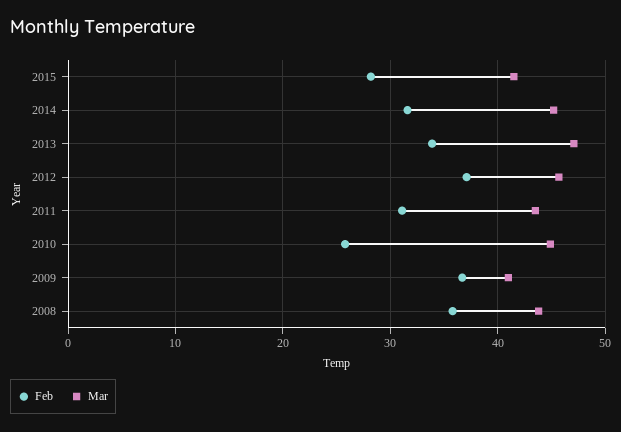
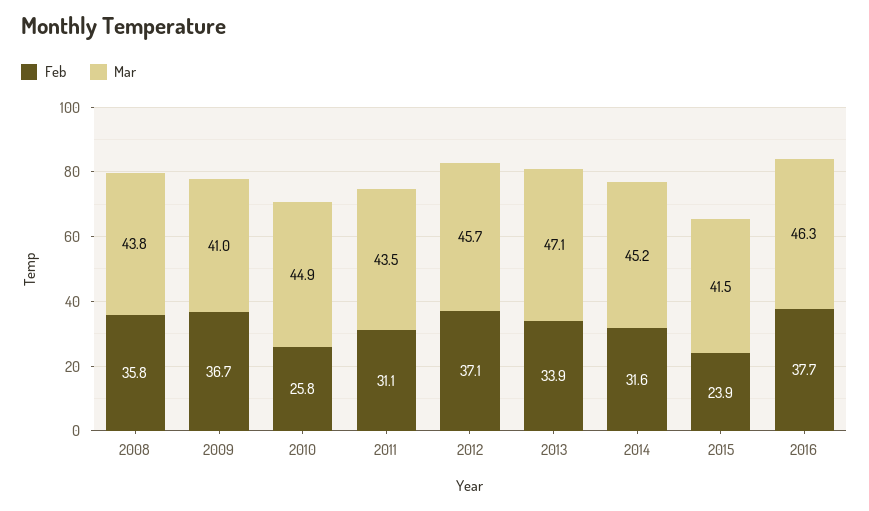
Feb, 2015: 28 -> 23.9
Feb, 2016: none -> 37.7
Mar, 2016: none -> 46.3

